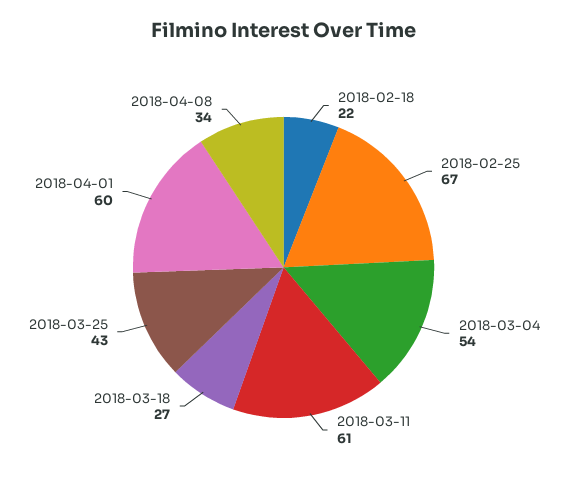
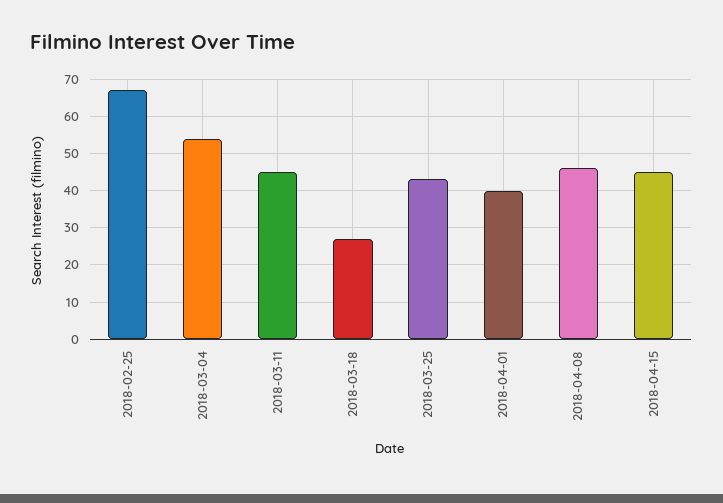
2018-02-18: 22 -> none
2018-03-11: 61 -> 45
2018-04-01: 60 -> 40
2018-04-08: 34 -> 45
2018-04-15: none -> 45

